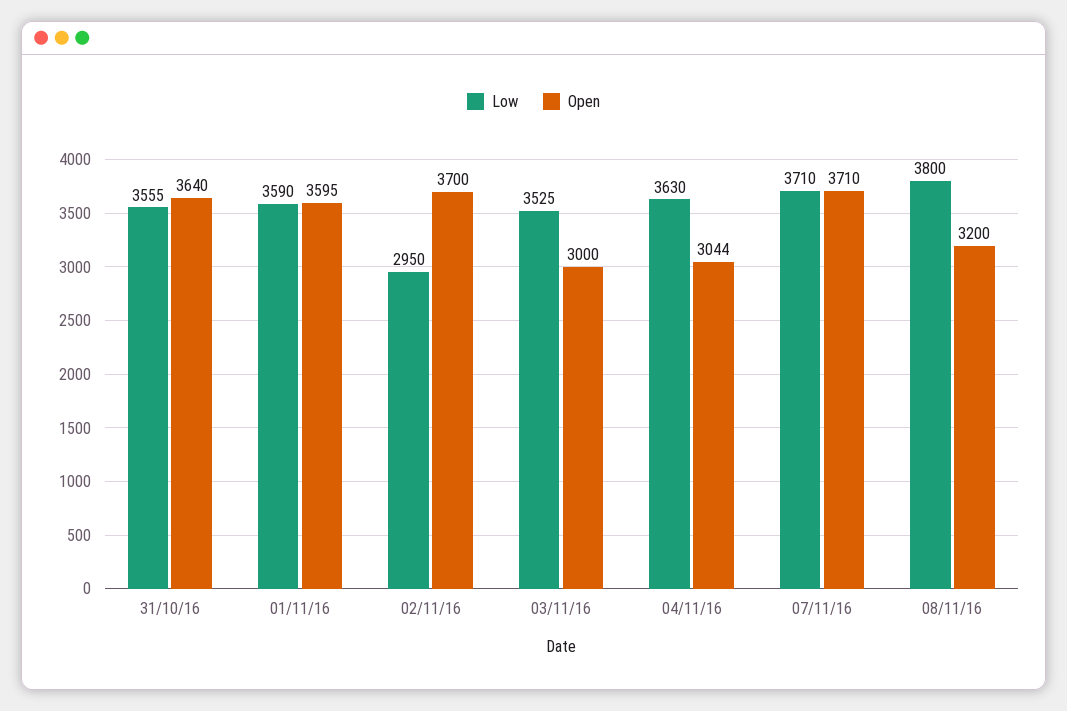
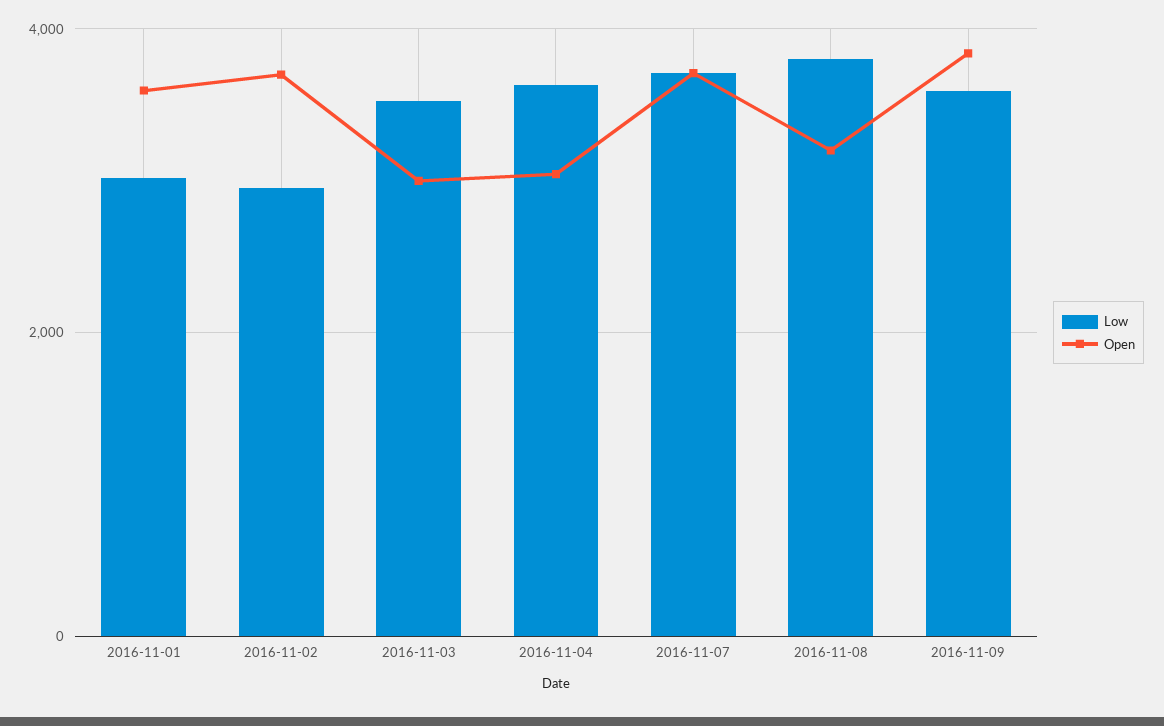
Low, 31/10/16: 3555 -> none
Open, 31/10/16: 3640 -> none
Low, 01/11/16: 3590 -> 3000
Low, 2016-11-09: none -> 3600
Open, 2016-11-09: none -> 3800

